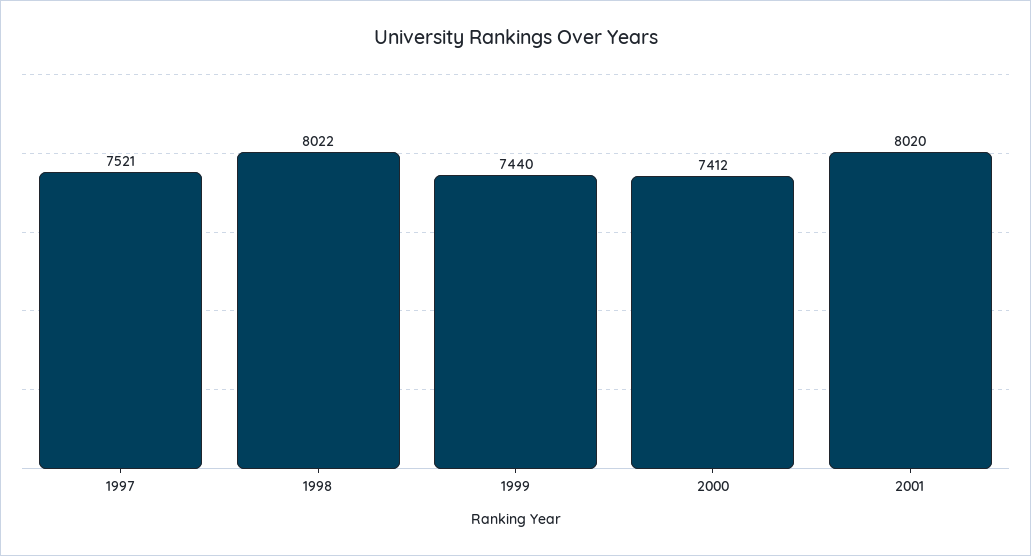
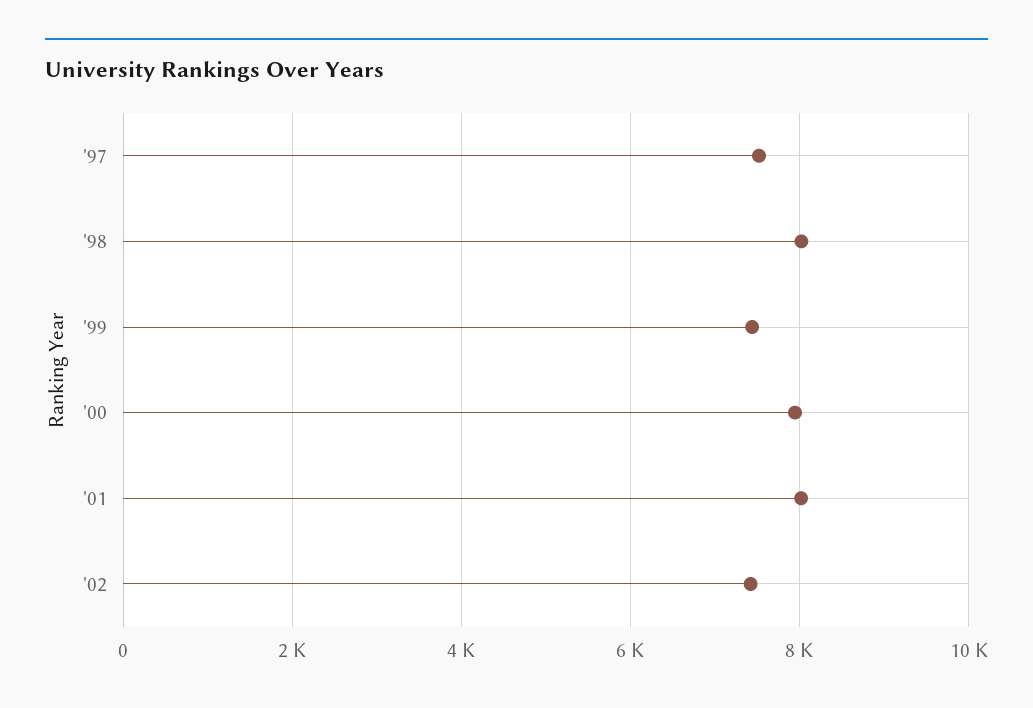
2000: 7412 -> 8000
'02: none -> 7400

